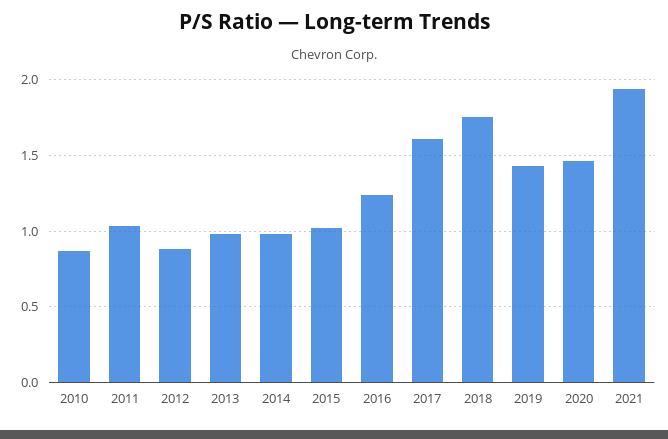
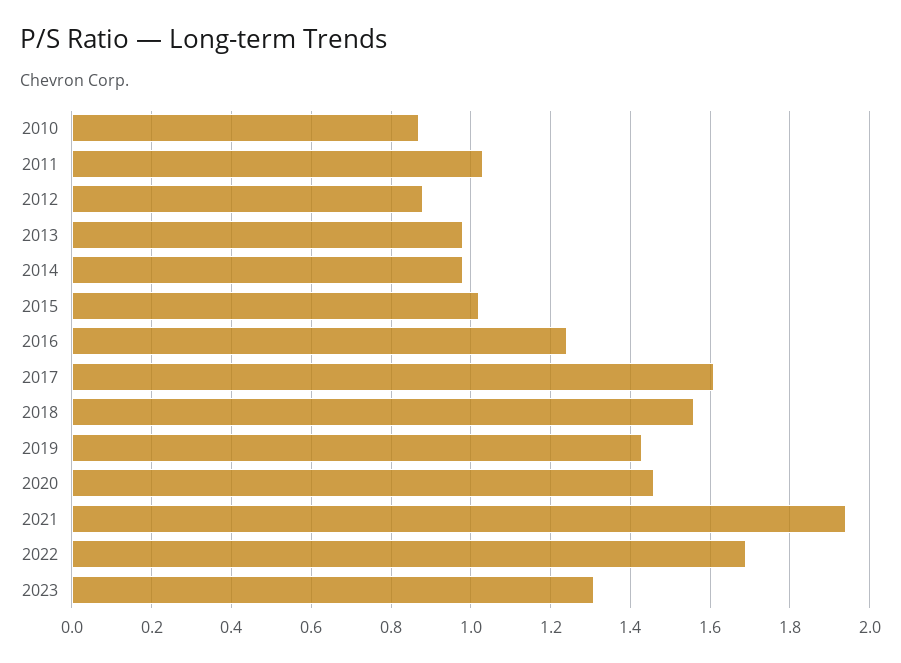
2018: 1.75 -> 1.55
2022: none -> 1.7
2023: none -> 1.3

